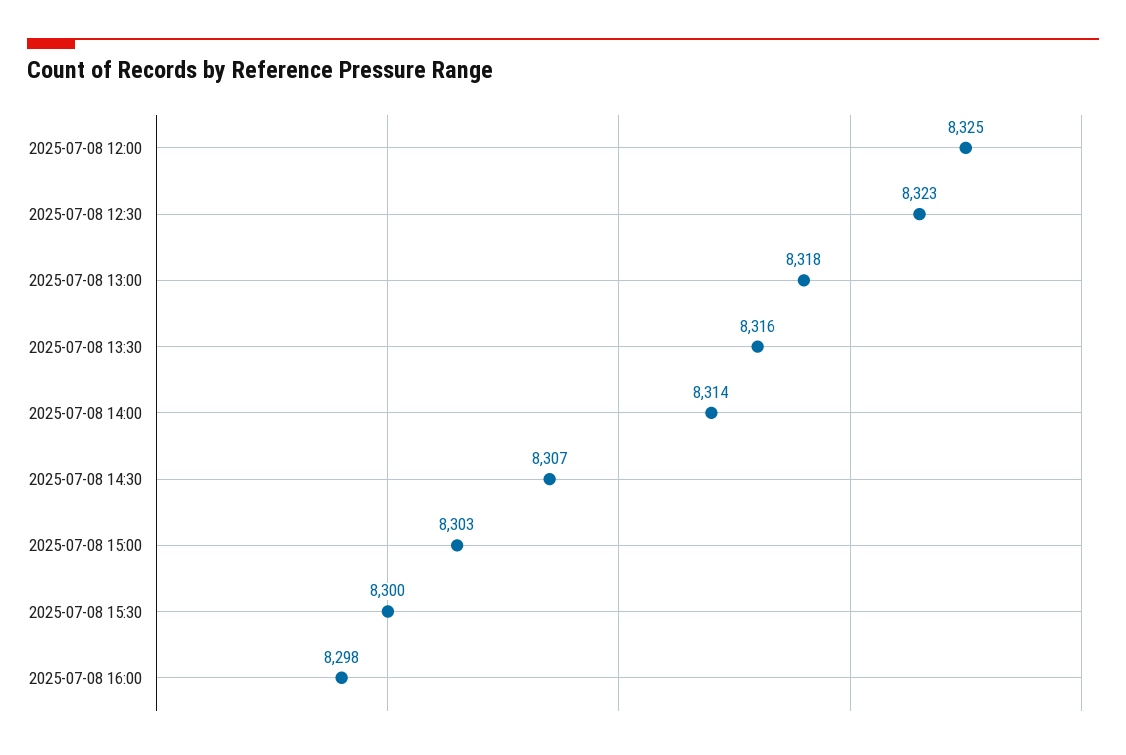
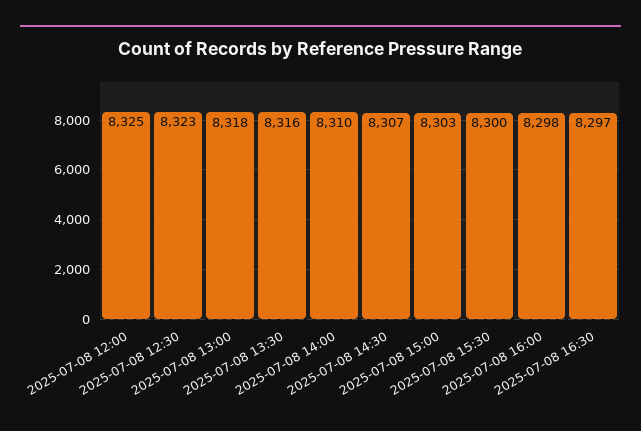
2025-07-08 14:00: 8314 -> 8310
2025-07-08 16:30: none -> 8297

